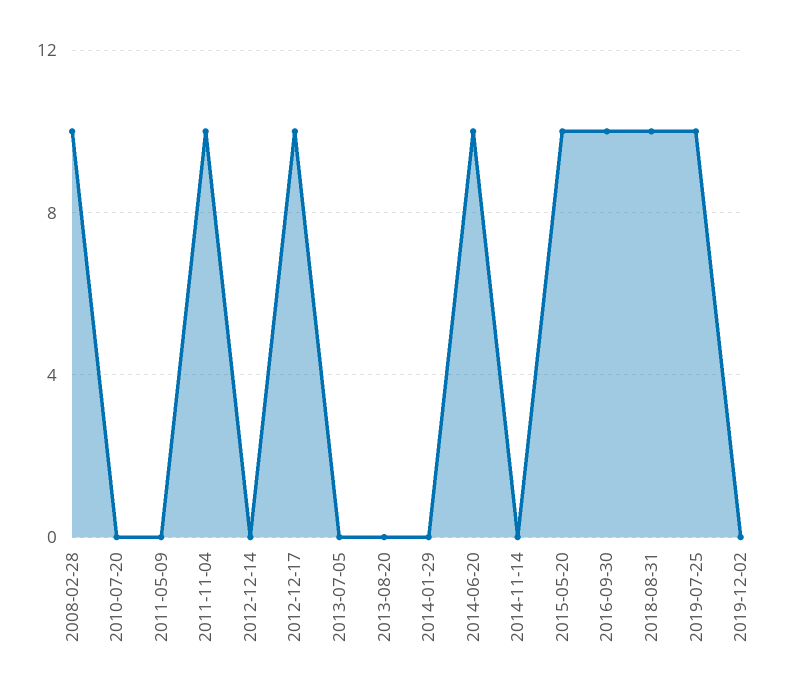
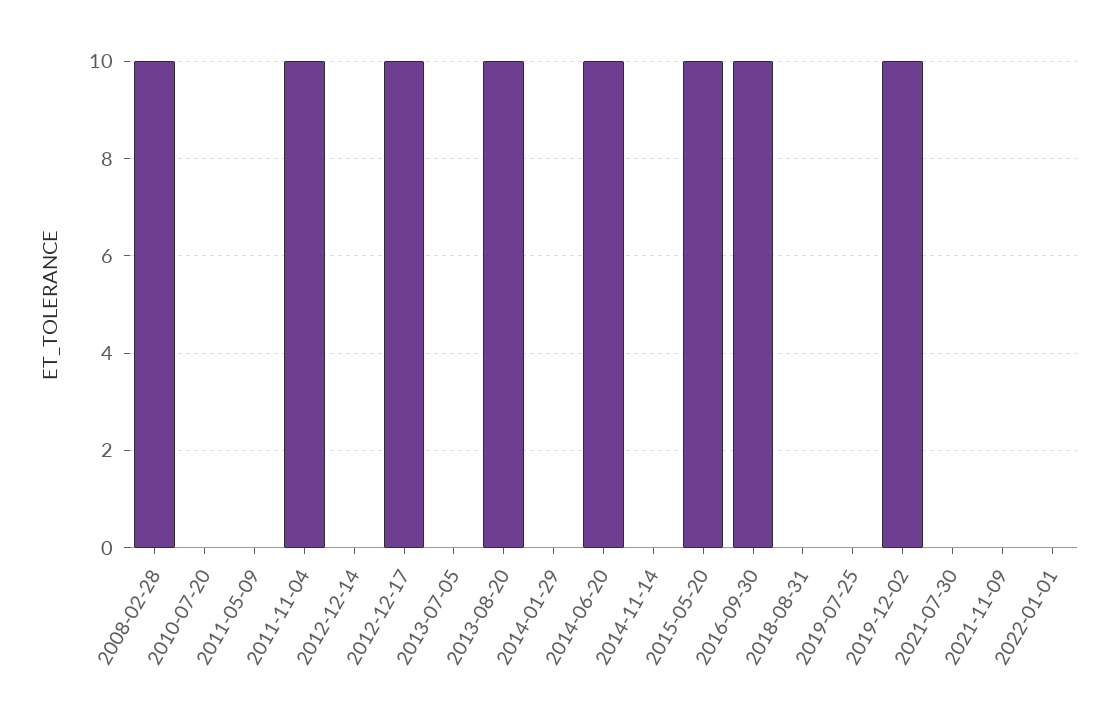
2013-08-20: 0 -> 10
2018-08-31: 10 -> 0
2019-07-25: 10 -> 0
2019-12-02: 0 -> 10
2021-07-30: none -> 0
2021-11-09: none -> 0
2022-01-01: none -> 0

